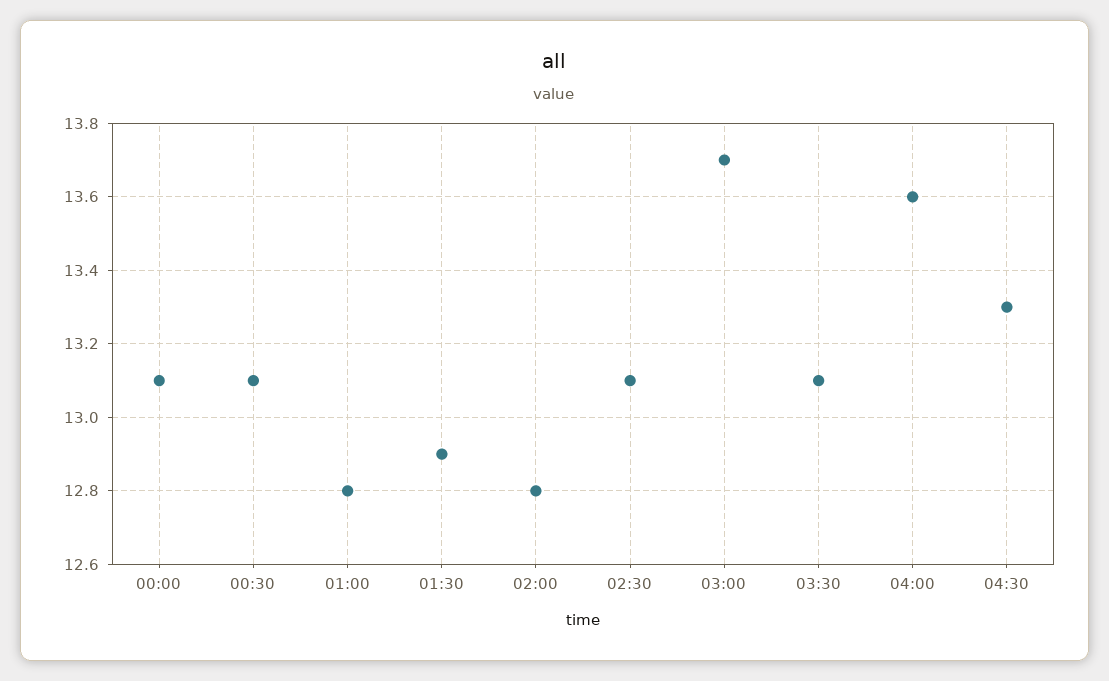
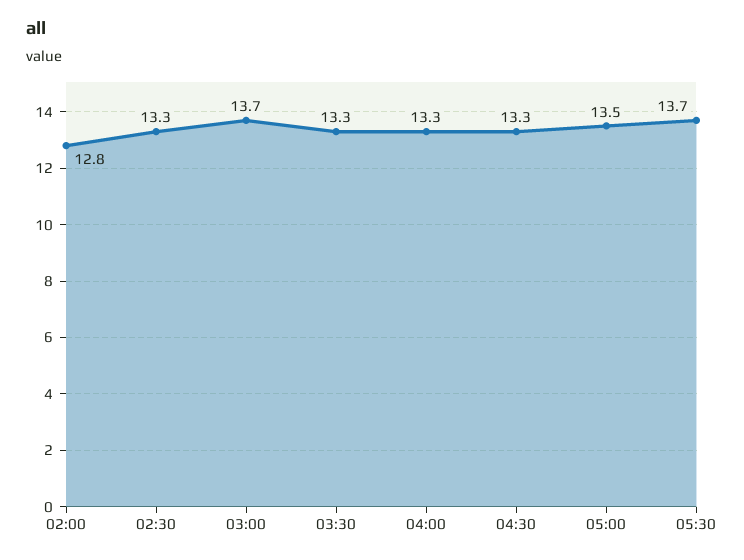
00:00: 13.1 -> none
00:30: 13.1 -> none
01:00: 12.8 -> none
01:30: 12.9 -> none
02:30: 13.1 -> 13.3
03:30: 13.1 -> 13.3
04:00: 13.6 -> 13.3
05:00: none -> 13.5
05:30: none -> 13.7

